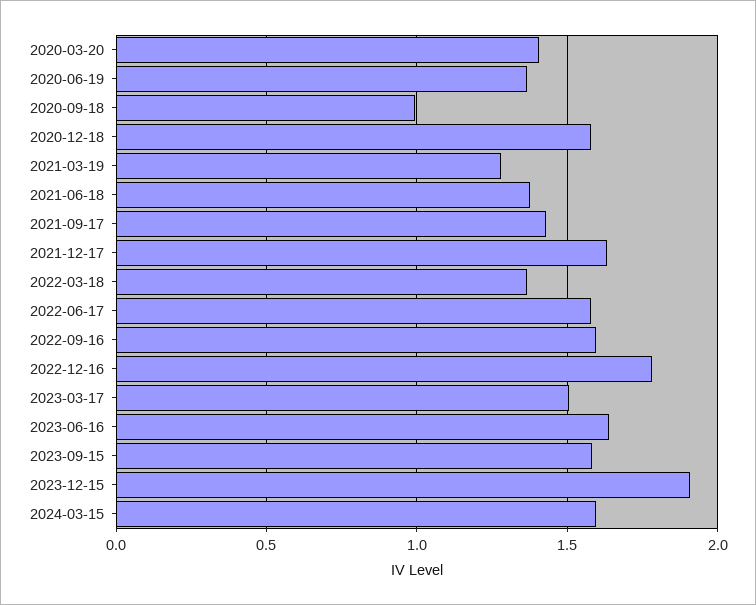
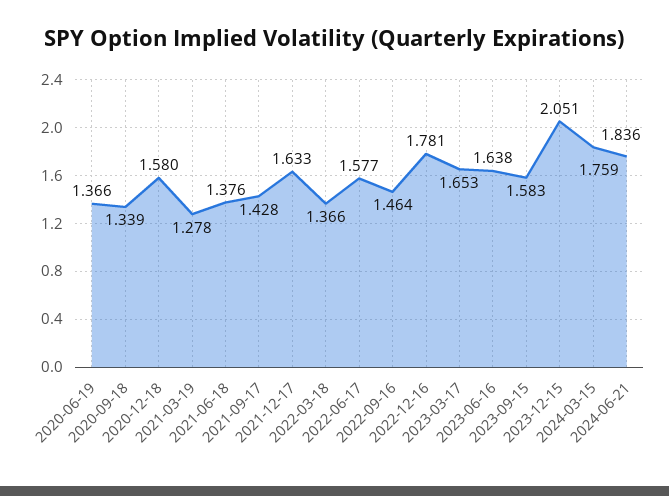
2020-03-20: 1.4 -> none
2020-09-18: 1 -> 1.339
2022-09-16: 1.6 -> 1.464
2023-03-17: 1.5 -> 1.653
2023-12-15: 1.9 -> 2.051
2024-03-15: 1.6 -> 1.836
2024-06-21: none -> 1.759

